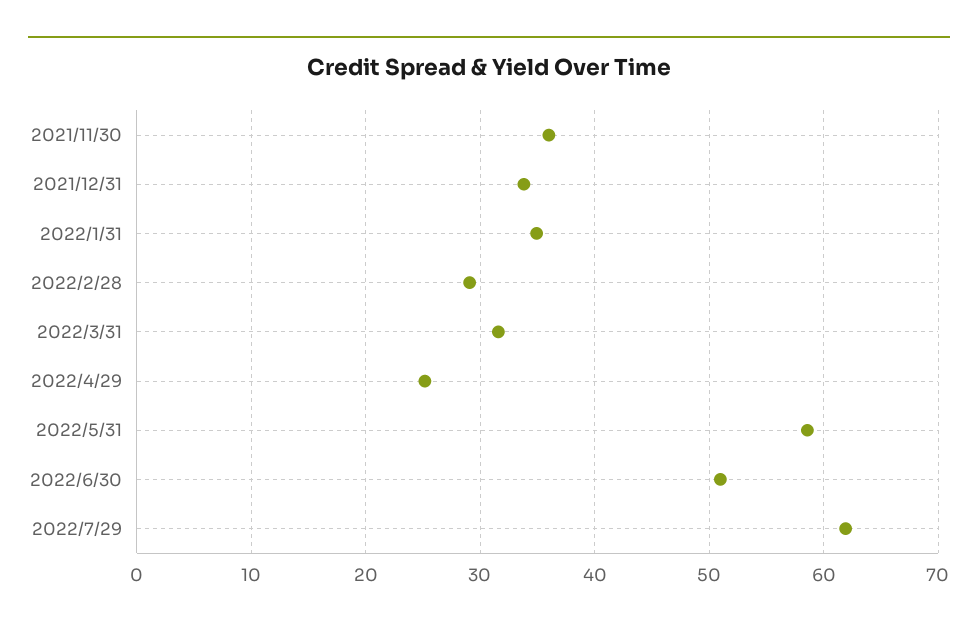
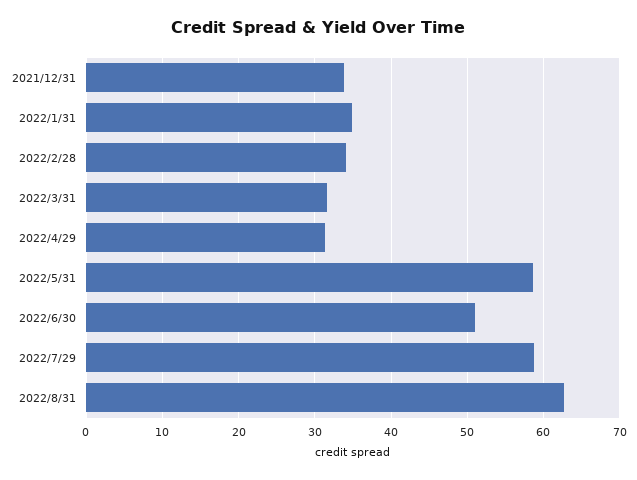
2021/11/30: 36 -> none
2022/2/28: 29 -> 34
2022/4/29: 25 -> 31
2022/7/29: 62 -> 59
2022/8/31: none -> 63

